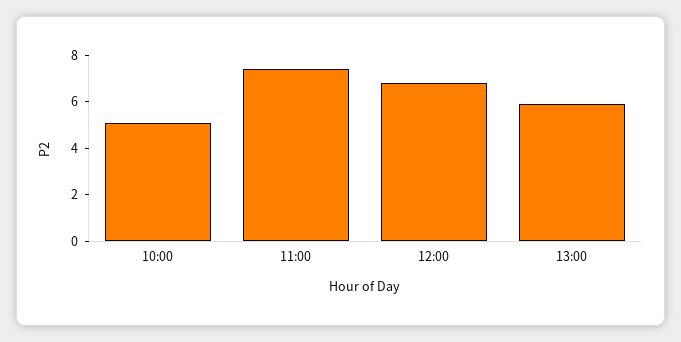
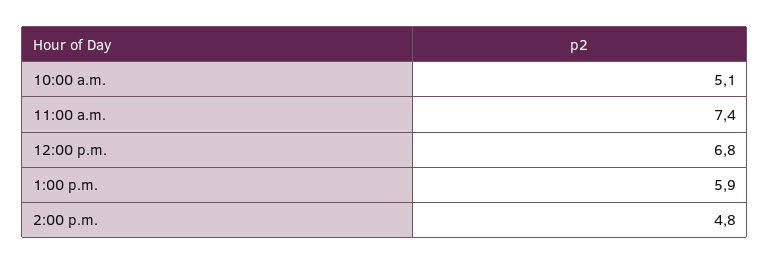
2:00 p.m.: none -> 4.8

